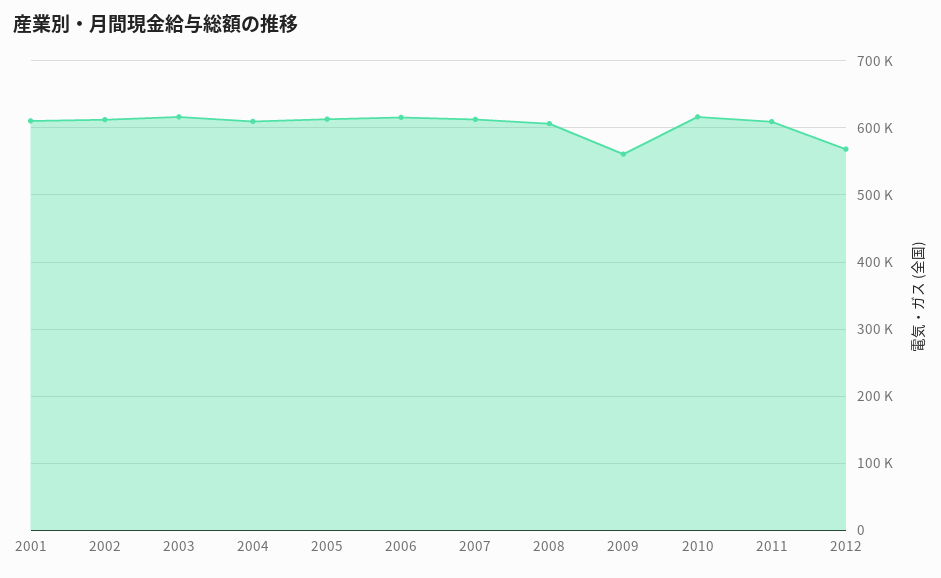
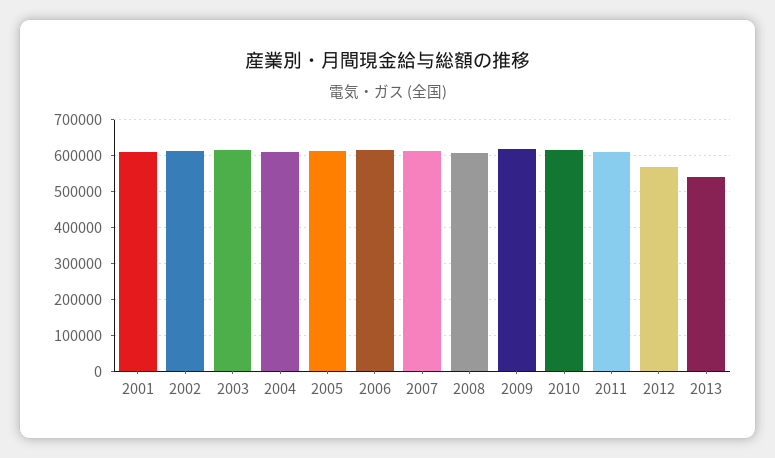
2009: 560000 -> 620000
2013: none -> 540000

